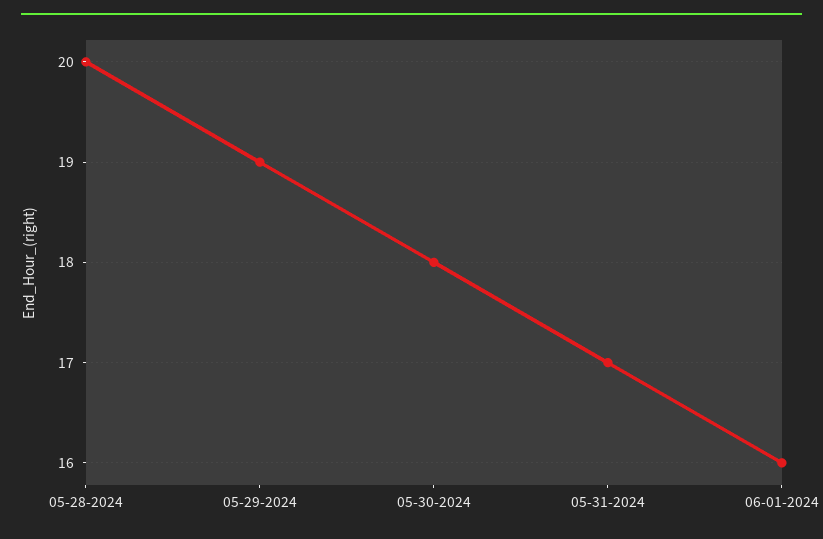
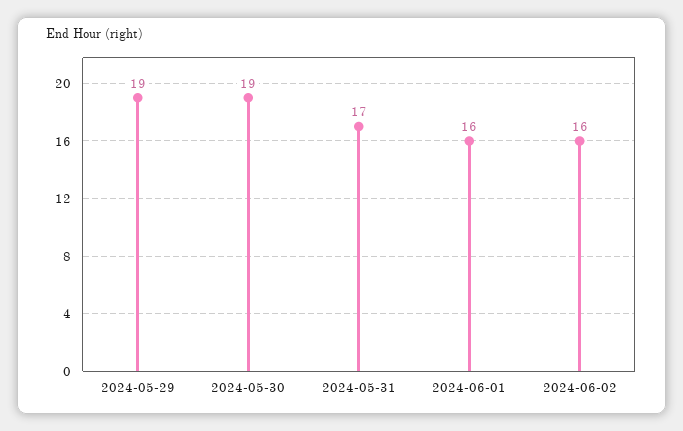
05-28-2024: 20 -> none
05-30-2024: 18 -> 19
2024-06-02: none -> 16

